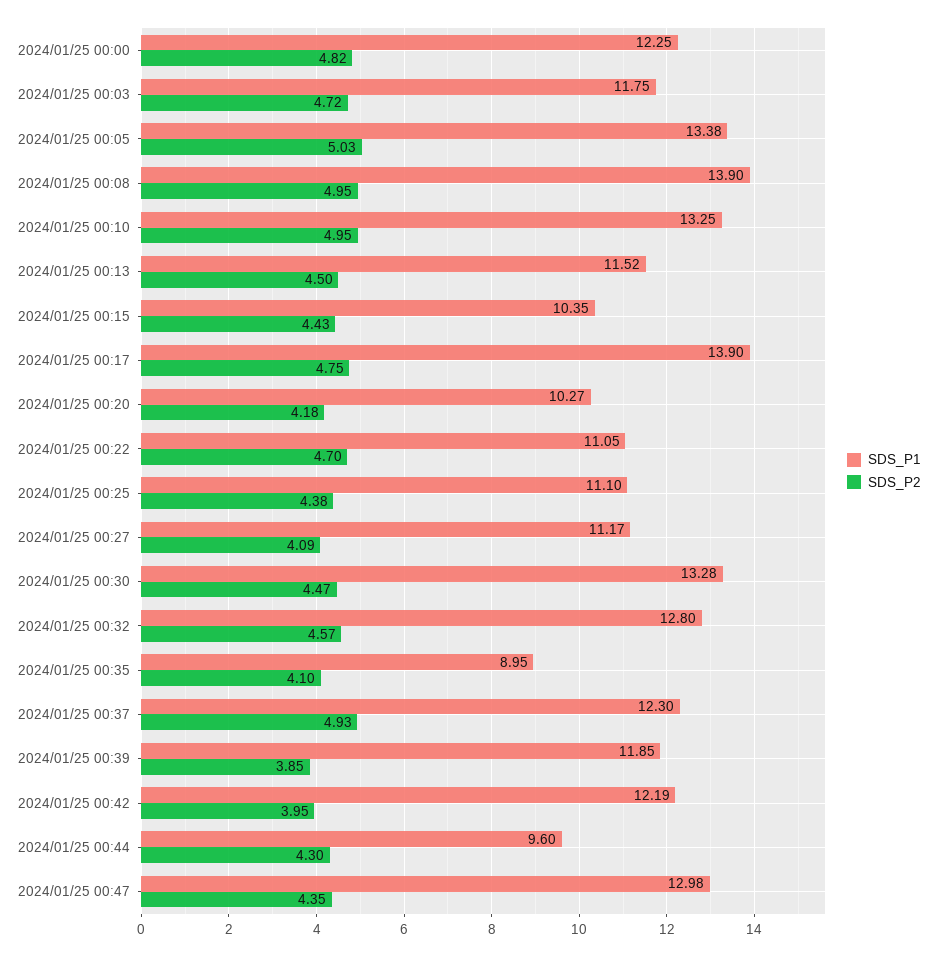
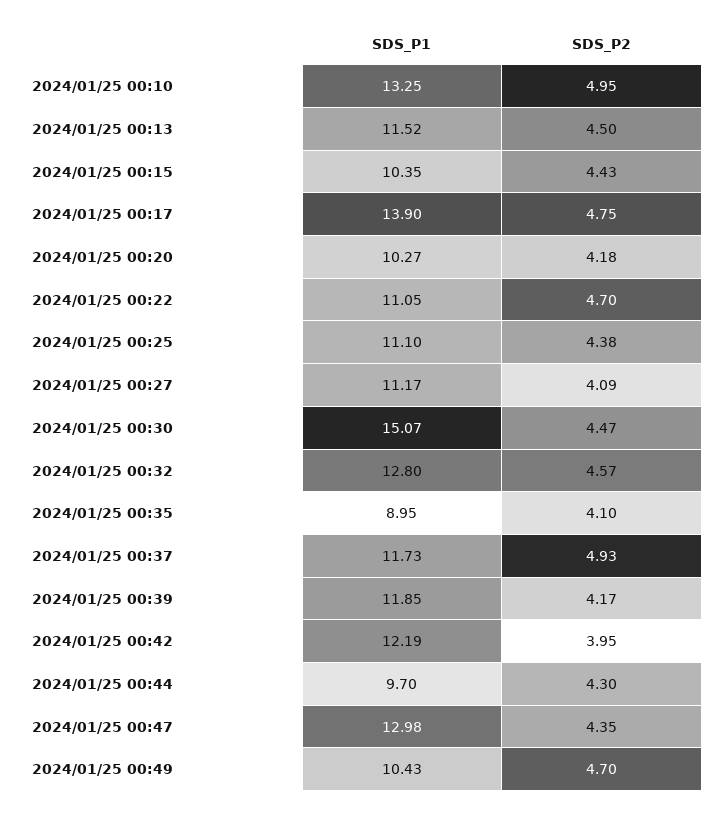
SDS_P1, 2024/01/25 00:00: 12.25 -> none
SDS_P2, 2024/01/25 00:00: 4.82 -> none
SDS_P1, 2024/01/25 00:03: 11.75 -> none
SDS_P2, 2024/01/25 00:03: 4.72 -> none
SDS_P1, 2024/01/25 00:05: 13.38 -> none
SDS_P2, 2024/01/25 00:05: 5.03 -> none
SDS_P1, 2024/01/25 00:08: 13.9 -> none
SDS_P2, 2024/01/25 00:08: 4.95 -> none
SDS_P1, 2024/01/25 00:30: 13.28 -> 15.07
SDS_P1, 2024/01/25 00:37: 12.3 -> 11.73
SDS_P2, 2024/01/25 00:39: 3.85 -> 4.17
SDS_P1, 2024/01/25 00:44: 9.6 -> 9.7
SDS_P1, 2024/01/25 00:49: none -> 10.43
SDS_P2, 2024/01/25 00:49: none -> 4.7

